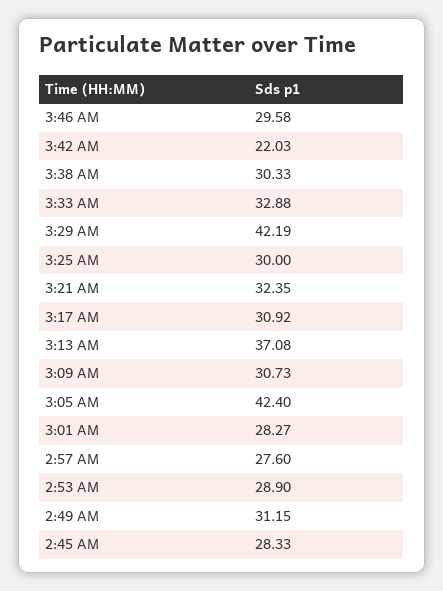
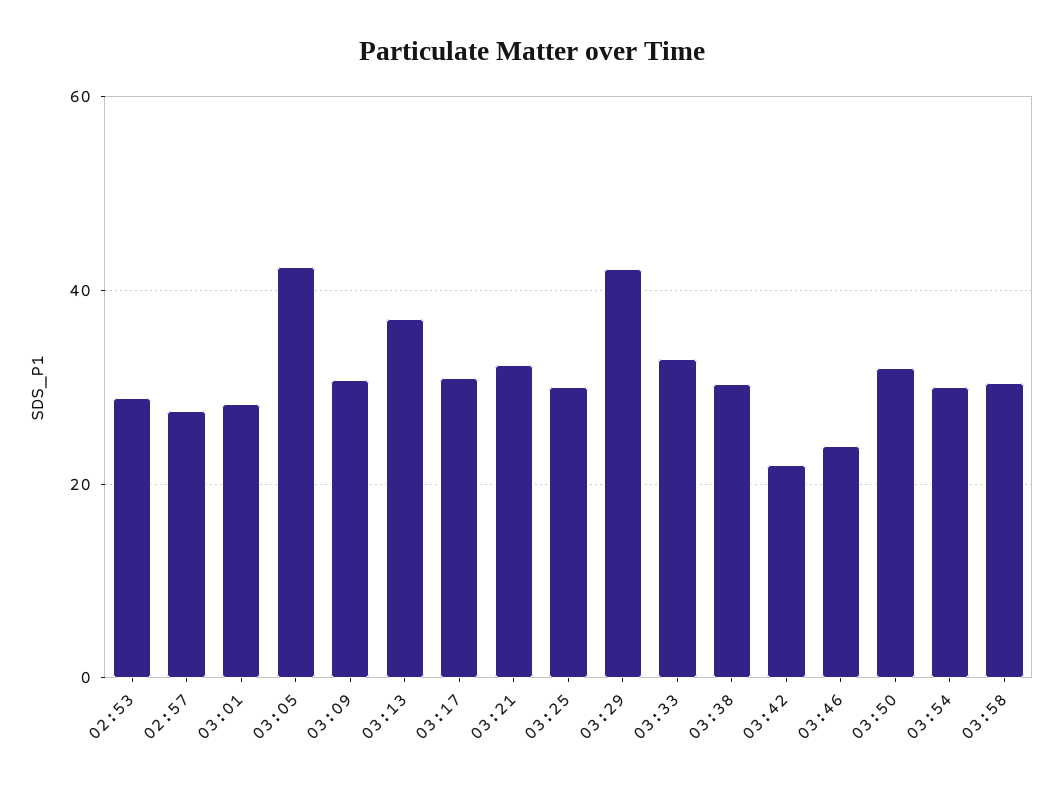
3:46 AM: 29.58 -> 24
2:49 AM: 31.15 -> none
2:45 AM: 28.33 -> none
03:50: none -> 32
03:54: none -> 30
03:58: none -> 30

